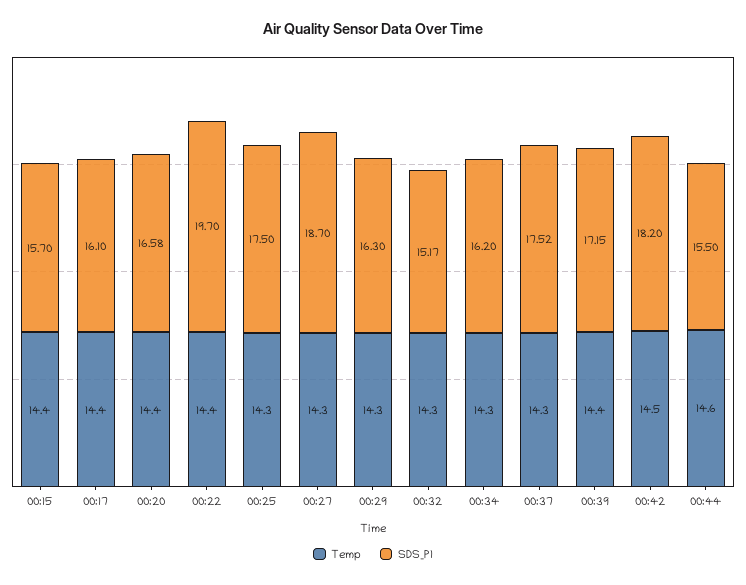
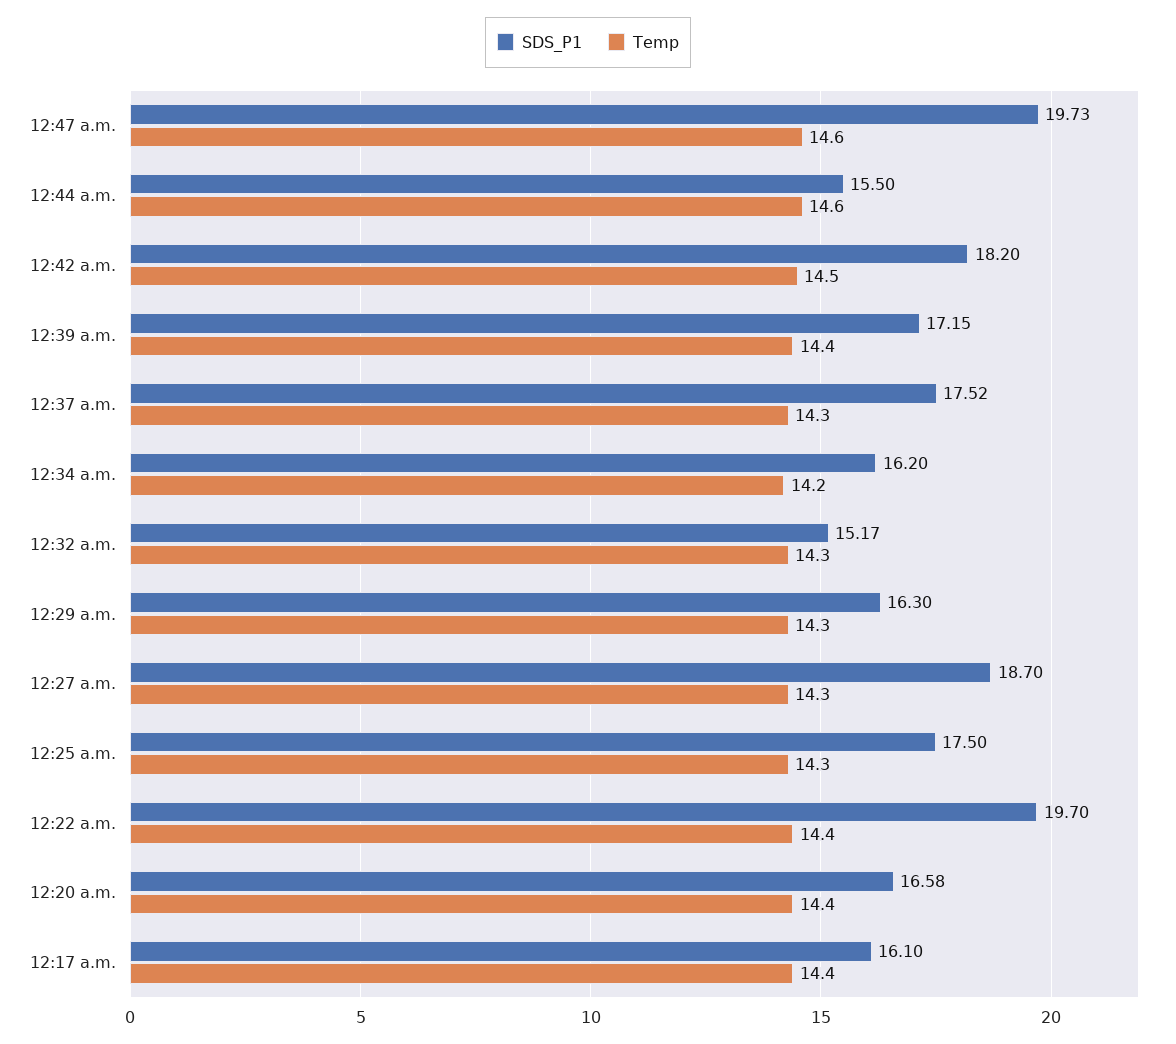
Temp, 00:15: 14.4 -> none
SDS_P1, 00:15: 15.7 -> none
Temp, 00:34: 14.3 -> 14.2
SDS_P1, 12:47 a.m.: none -> 19.73
Temp, 12:47 a.m.: none -> 14.6

